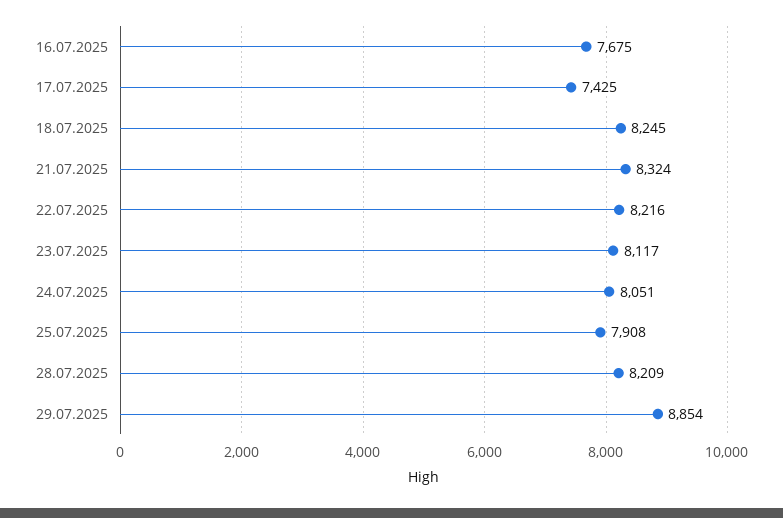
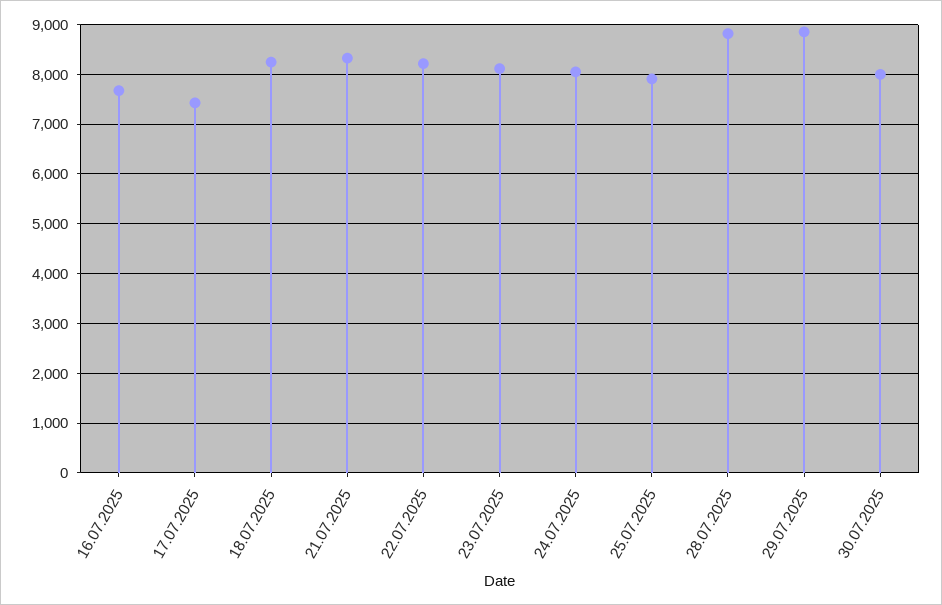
28.07.2025: 8209 -> 8800
30.07.2025: none -> 8000

